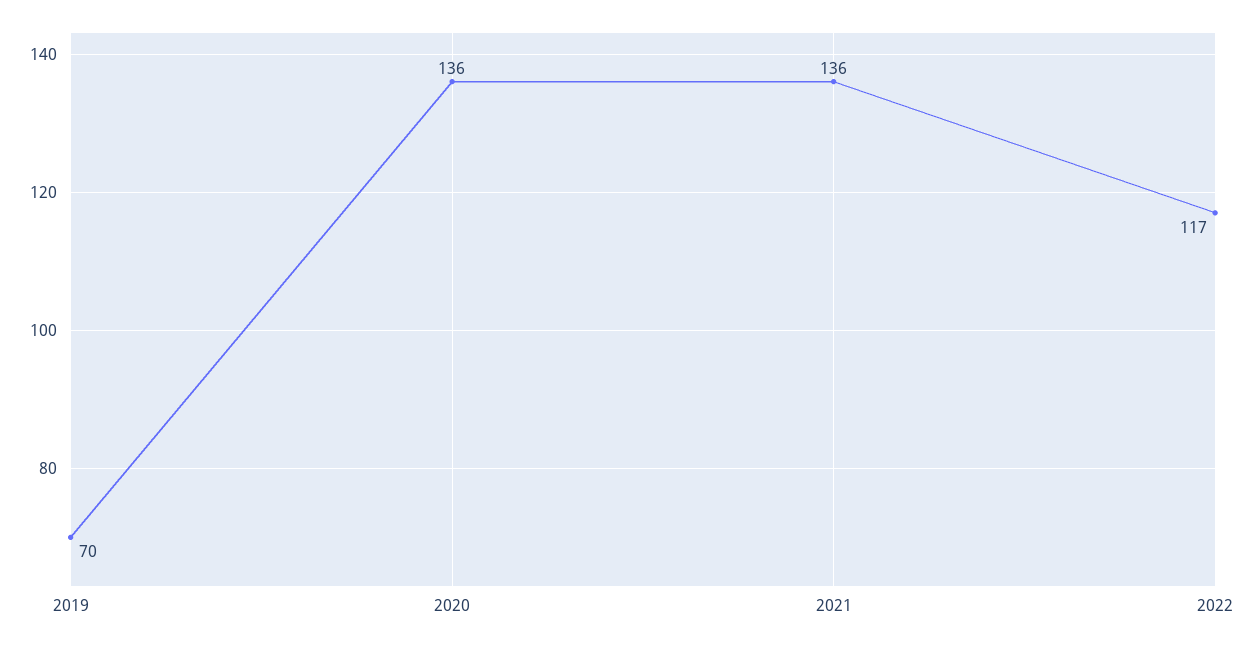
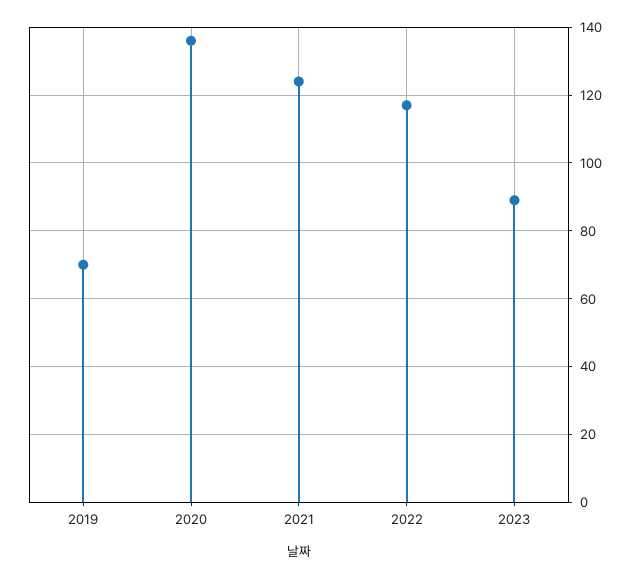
2021: 136 -> 125
2023: none -> 90

